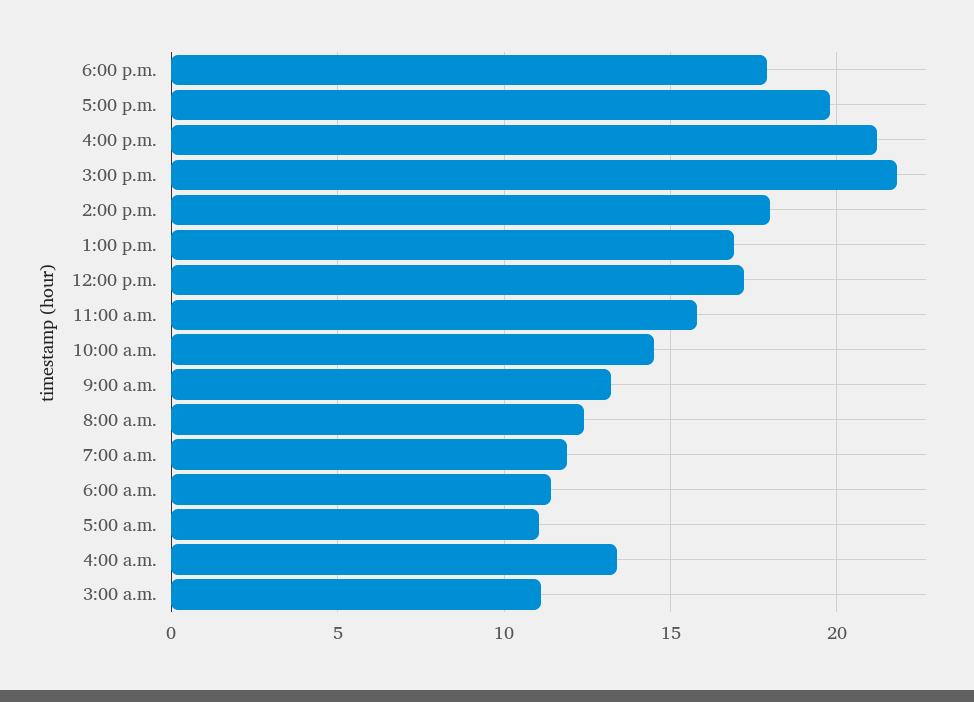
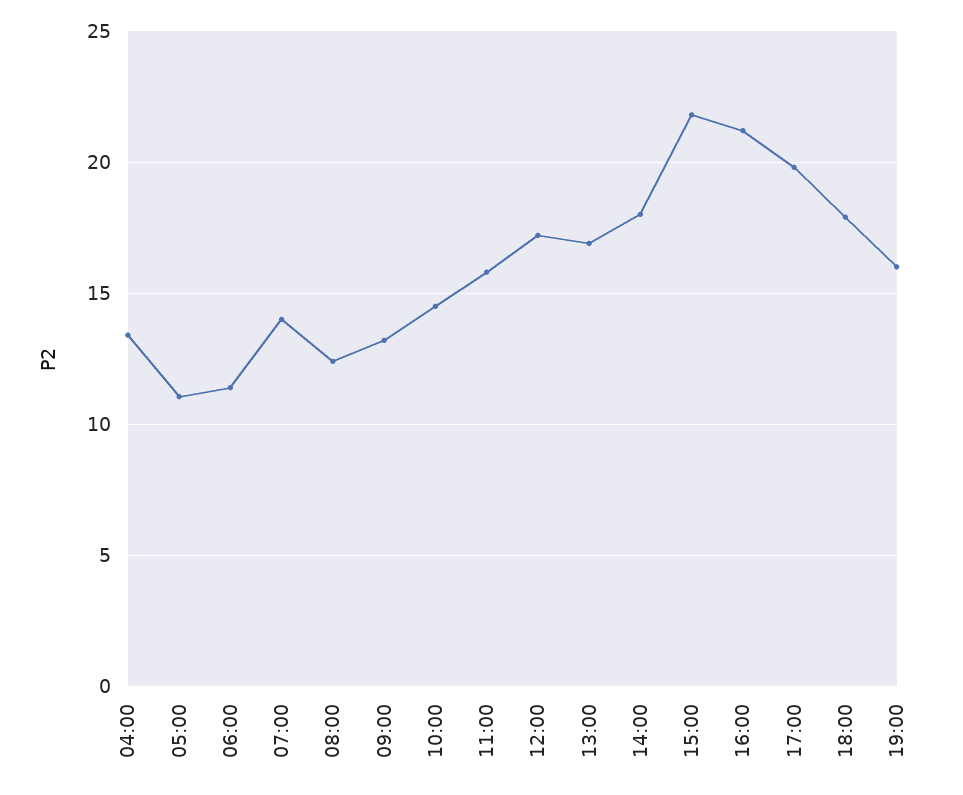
7:00 a.m.: 12 -> 14
3:00 a.m.: 11 -> none
19:00: none -> 16

